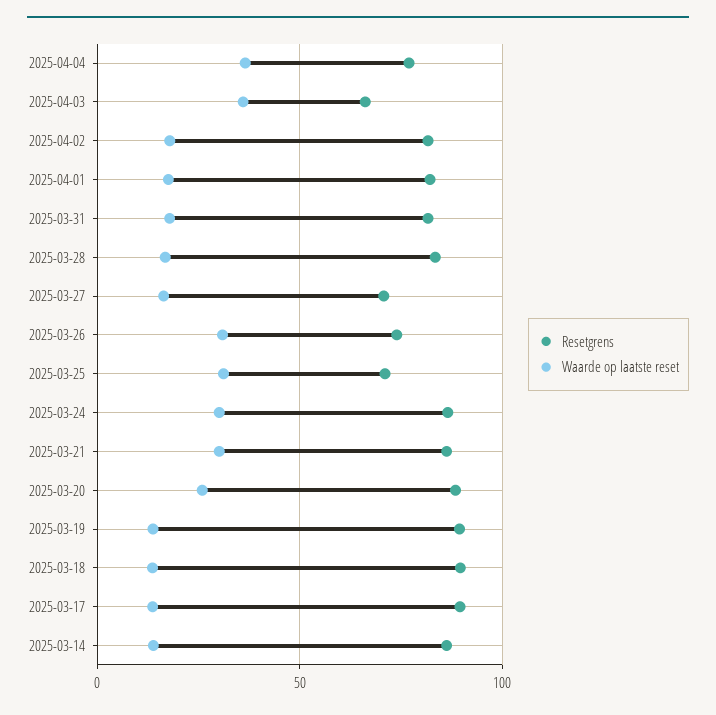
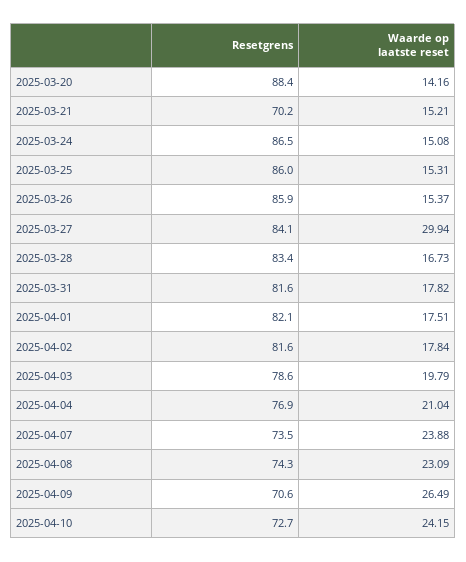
Waarde op laatste reset, 2025-04-04: 35 -> 21.04
Resetgrens, 2025-04-03: 65 -> 78.6
Waarde op laatste reset, 2025-04-03: 35 -> 19.79
Resetgrens, 2025-03-27: 70 -> 84.1
Waarde op laatste reset, 2025-03-27: 15 -> 29.94
Resetgrens, 2025-03-26: 75 -> 85.9
Waarde op laatste reset, 2025-03-26: 30 -> 15.37
Resetgrens, 2025-03-25: 70 -> 86
Waarde op laatste reset, 2025-03-25: 30 -> 15.31
Waarde op laatste reset, 2025-03-24: 30 -> 15.08
Resetgrens, 2025-03-21: 85 -> 70.2
Waarde op laatste reset, 2025-03-21: 30 -> 15.21
Waarde op laatste reset, 2025-03-20: 25 -> 14.16
Resetgrens, 2025-03-19: 90 -> none
Waarde op laatste reset, 2025-03-19: 15 -> none
Resetgrens, 2025-03-18: 90 -> none
Waarde op laatste reset, 2025-03-18: 15 -> none
Resetgrens, 2025-03-17: 90 -> none
Waarde op laatste reset, 2025-03-17: 15 -> none
Resetgrens, 2025-03-14: 85 -> none
Waarde op laatste reset, 2025-03-14: 15 -> none
Resetgrens, 2025-04-07: none -> 73.5
Waarde op laatste reset, 2025-04-07: none -> 23.88
Resetgrens, 2025-04-08: none -> 74.3
Waarde op laatste reset, 2025-04-08: none -> 23.09
Resetgrens, 2025-04-09: none -> 70.6
Waarde op laatste reset, 2025-04-09: none -> 26.49
Resetgrens, 2025-04-10: none -> 72.7
Waarde op laatste reset, 2025-04-10: none -> 24.15

